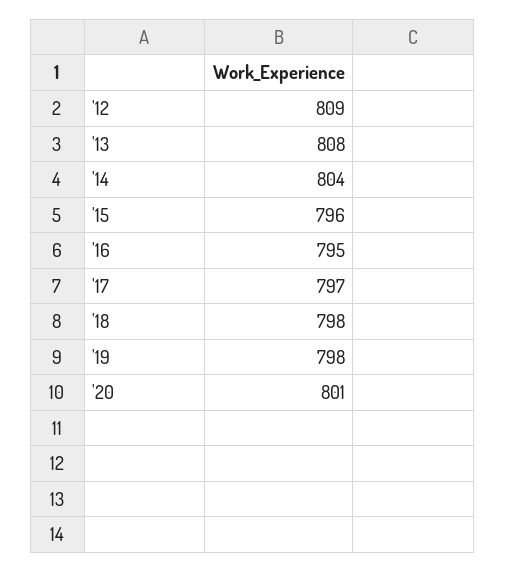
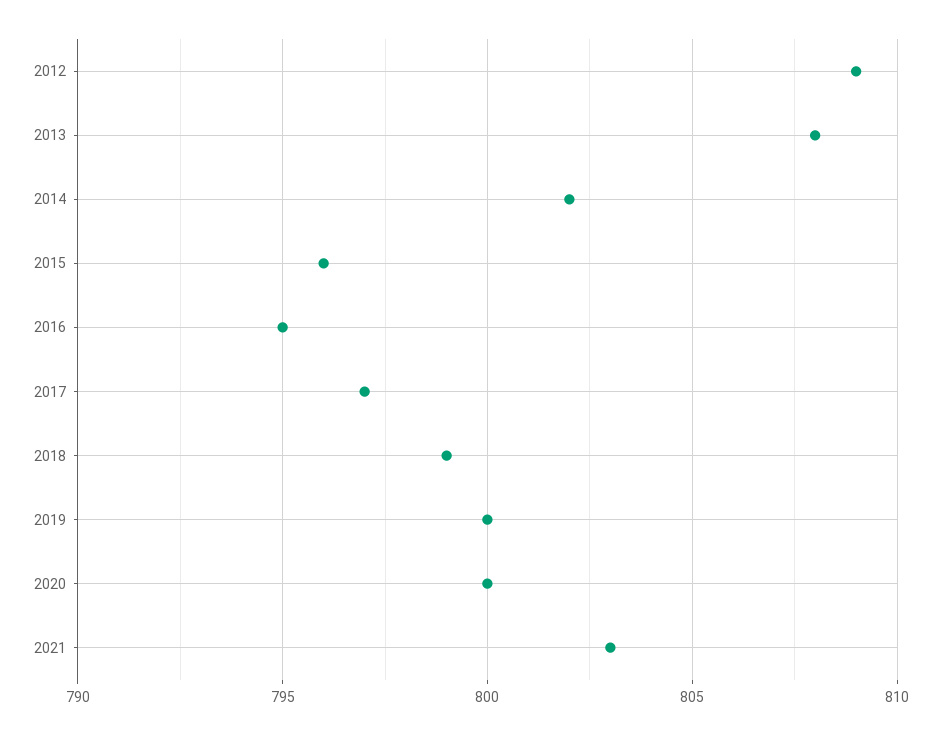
'14: 804 -> 802
'18: 798 -> 799
'19: 798 -> 800
'20: 801 -> 800
2021: none -> 803

